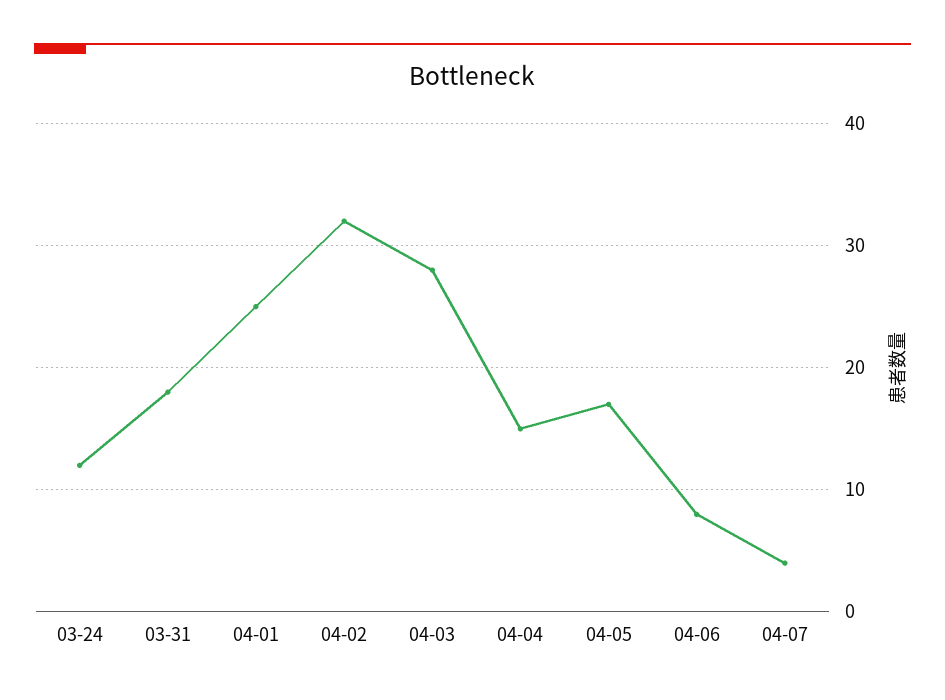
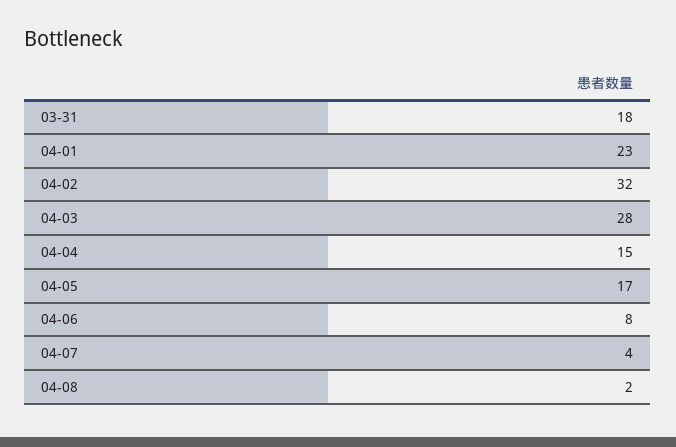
03-24: 12 -> none
04-01: 25 -> 23
04-08: none -> 2

